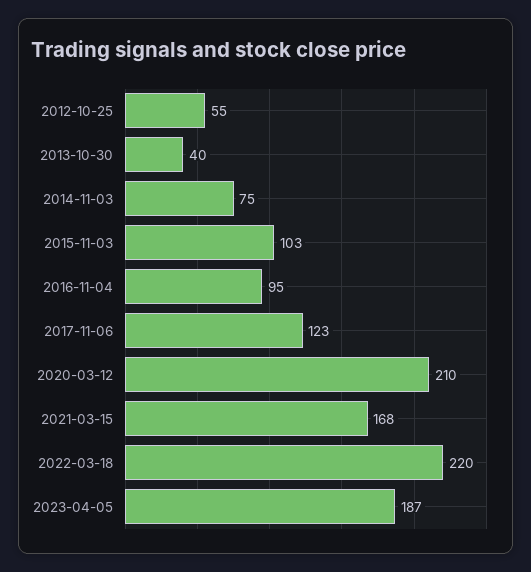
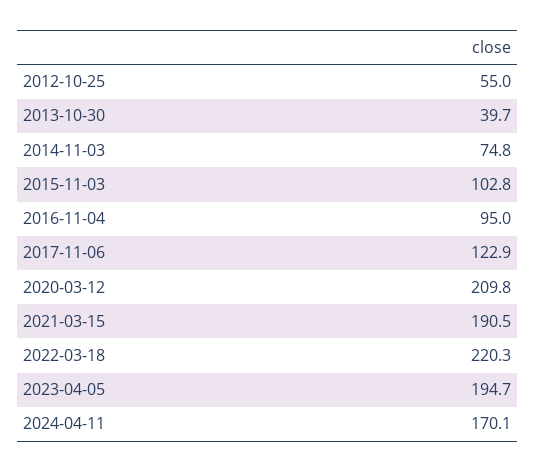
2021-03-15: 168 -> 190.5
2023-04-05: 187 -> 194.7
2024-04-11: none -> 170.1

